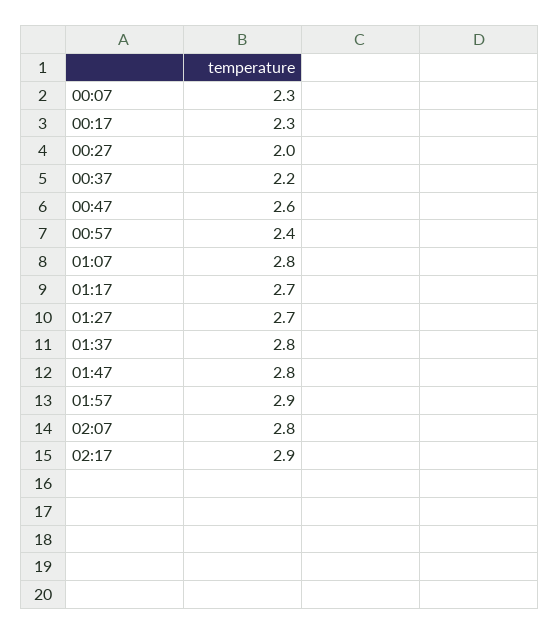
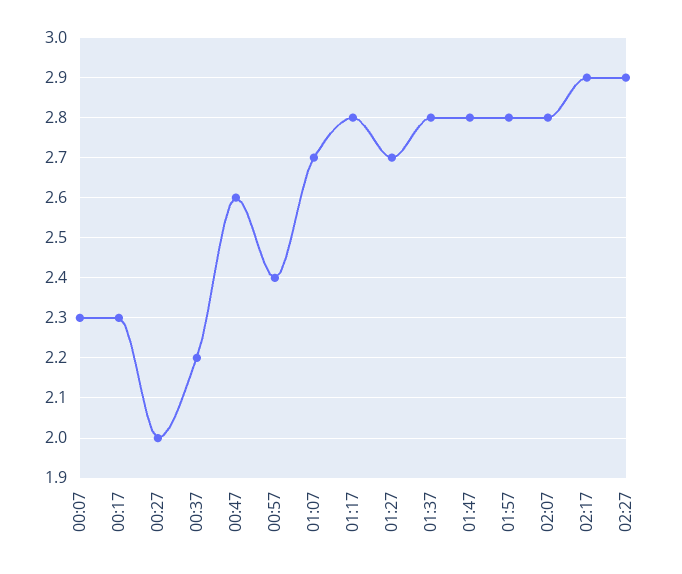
01:07: 2.8 -> 2.7
01:17: 2.7 -> 2.8
01:57: 2.9 -> 2.8
02:27: none -> 2.9

